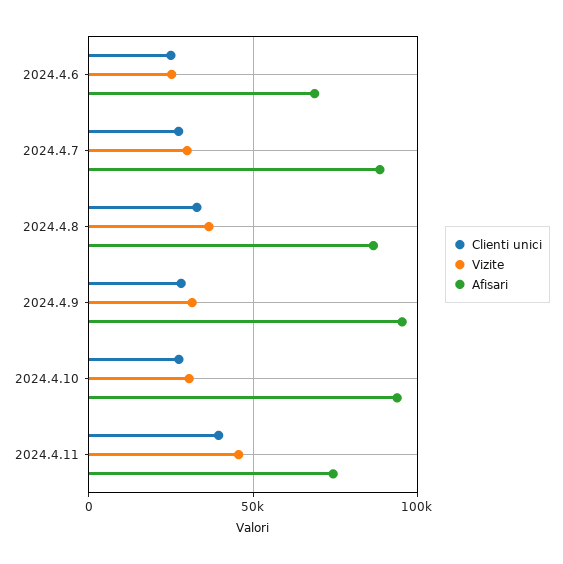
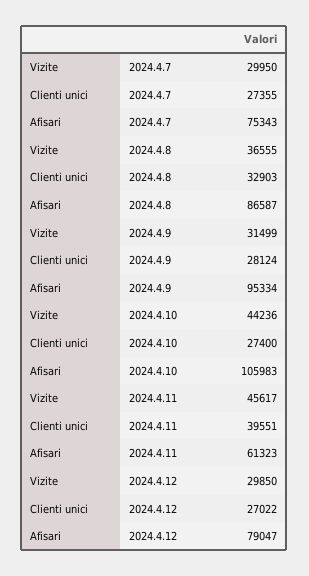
Clienti unici, 2024.4.6: 25000 -> none
Vizite, 2024.4.6: 25000 -> none
Afisari, 2024.4.6: 70000 -> none
Afisari, 2024.4.7: 90000 -> 75343
Vizite, 2024.4.10: 30000 -> 44236
Afisari, 2024.4.10: 95000 -> 105983
Afisari, 2024.4.11: 75000 -> 61323
Vizite, 2024.4.12: none -> 29850
Clienti unici, 2024.4.12: none -> 27022
Afisari, 2024.4.12: none -> 79047

